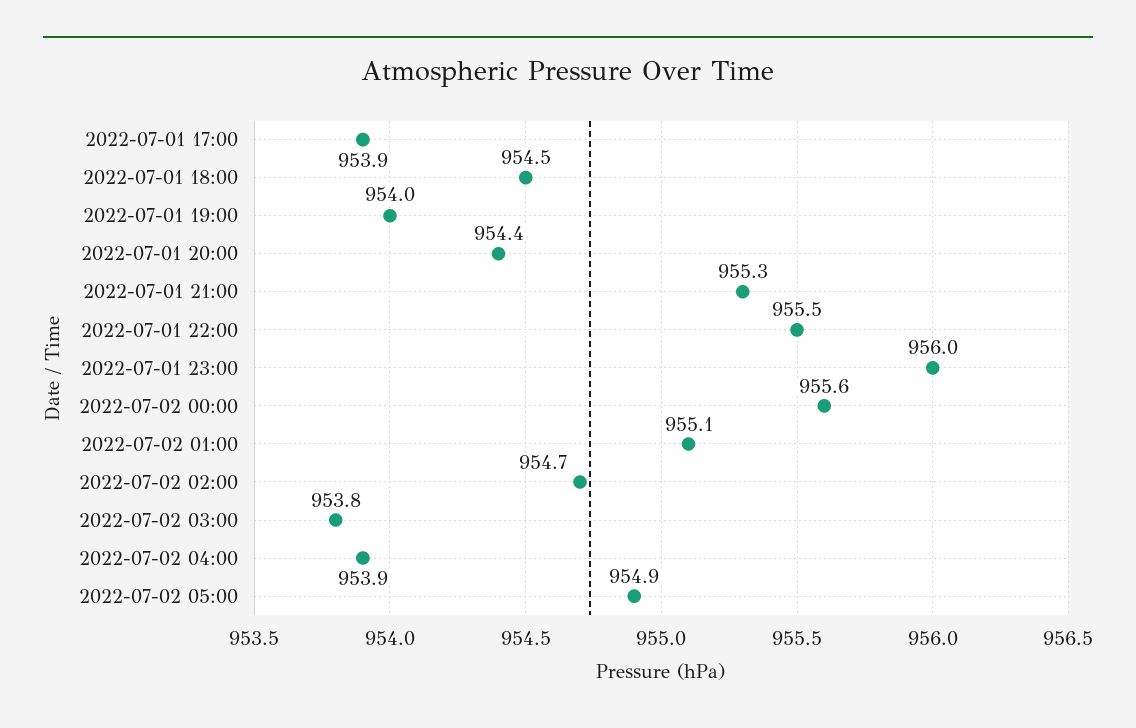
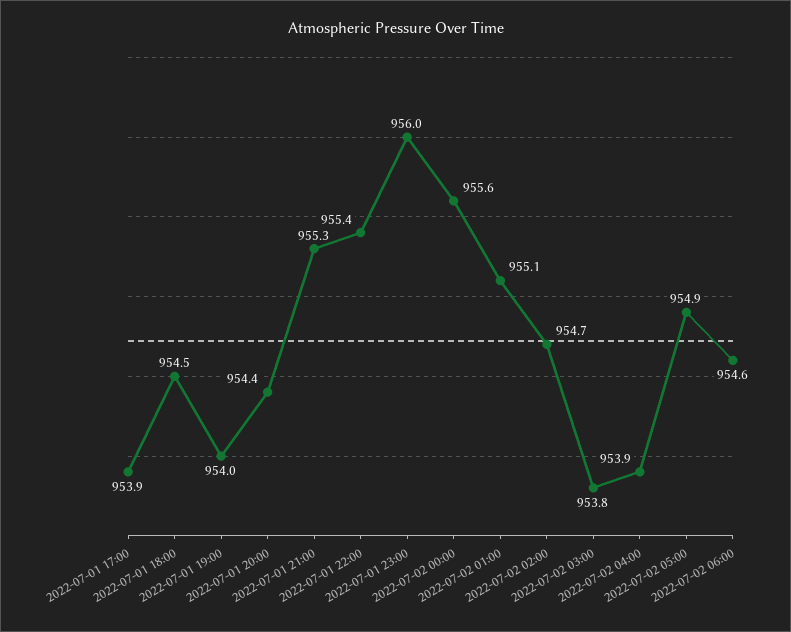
2022-07-01 22:00: 955.5 -> 955.4
2022-07-02 06:00: none -> 954.6

